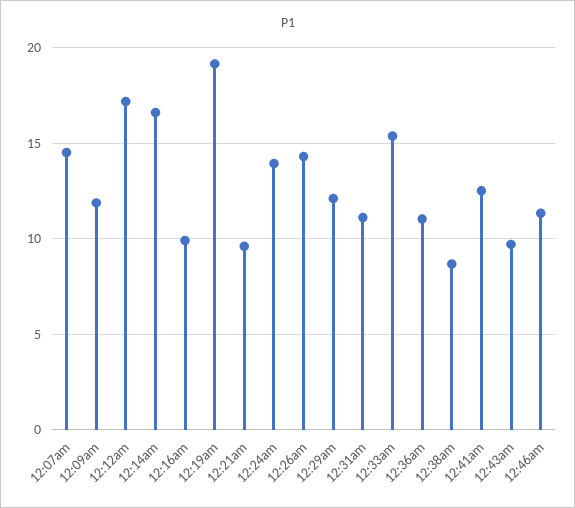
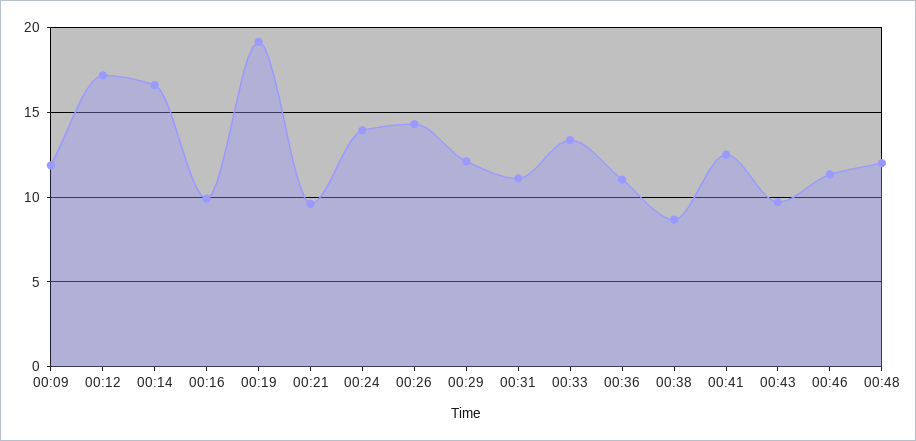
12:07am: 14.5 -> none
12:33am: 15.5 -> 13.5
00:48: none -> 12

